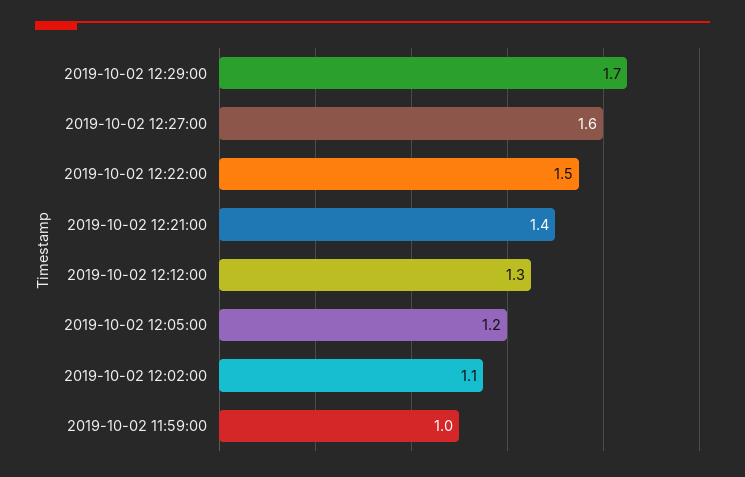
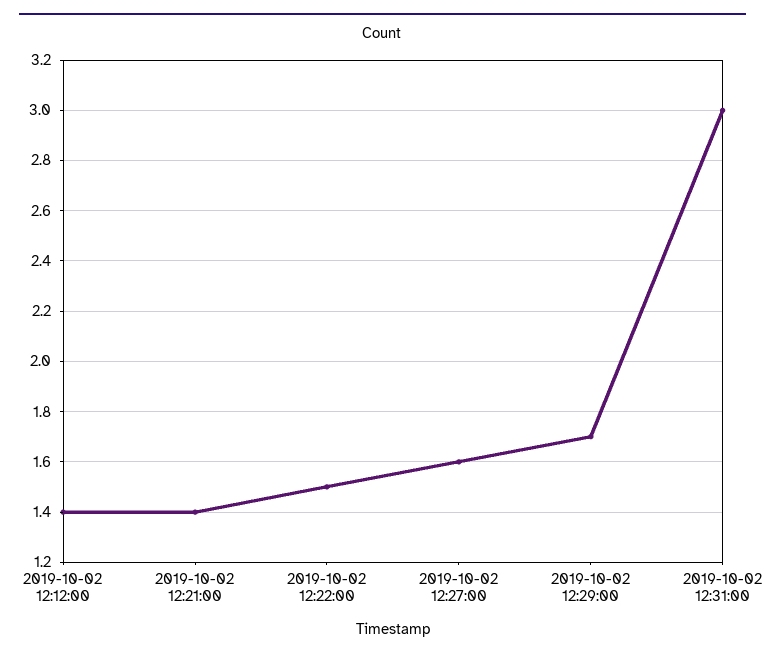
2019-10-02 12:12:00: 1.3 -> 1.4
2019-10-02 12:05:00: 1.2 -> none
2019-10-02 12:02:00: 1.1 -> none
2019-10-02 11:59:00: 1 -> none
2019-10-02 12:31:00: none -> 3

